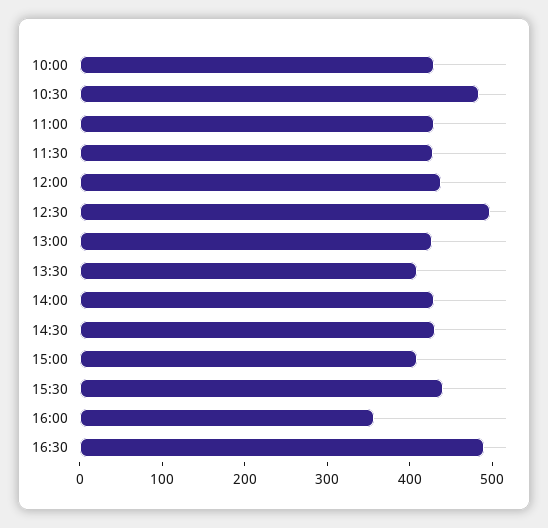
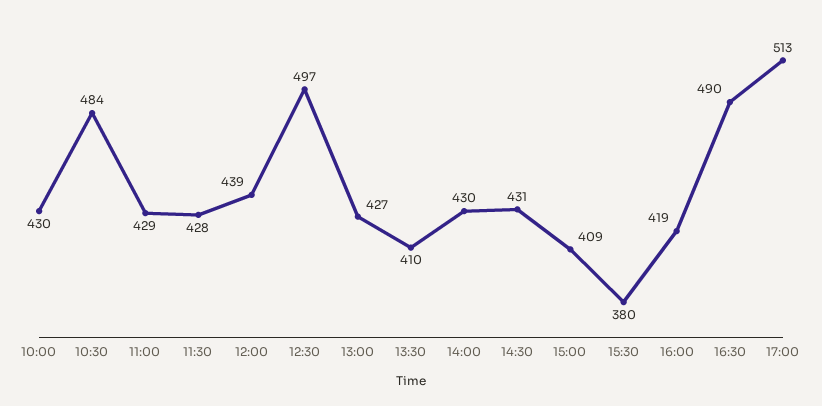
15:30: 440 -> 380
16:00: 360 -> 419
17:00: none -> 513

